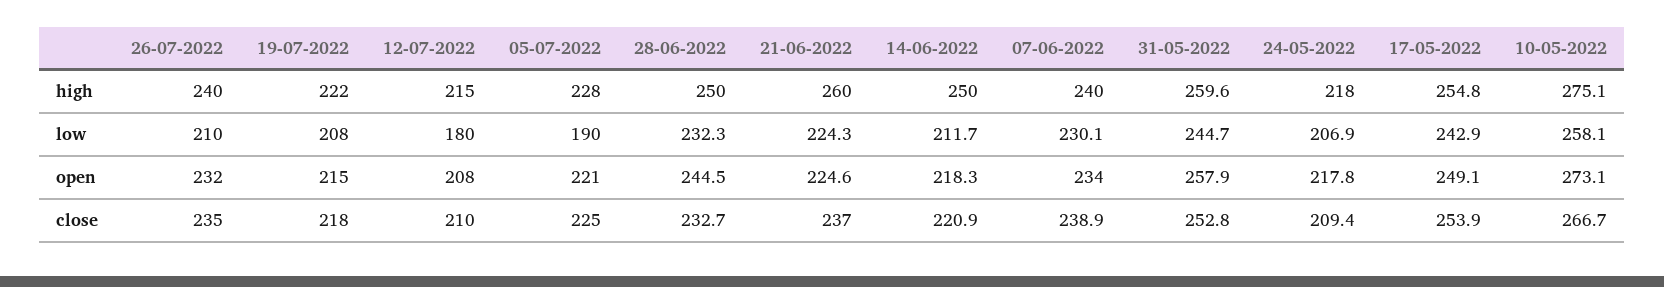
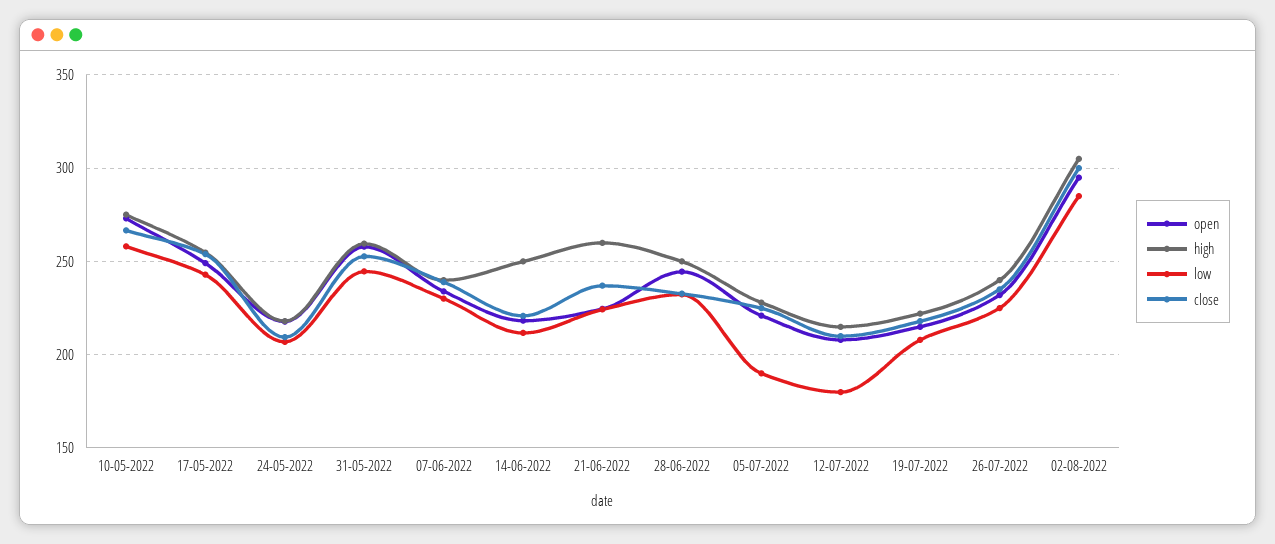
low, 26-07-2022: 210 -> 225
open, 02-08-2022: none -> 295
high, 02-08-2022: none -> 305
low, 02-08-2022: none -> 285
close, 02-08-2022: none -> 300

